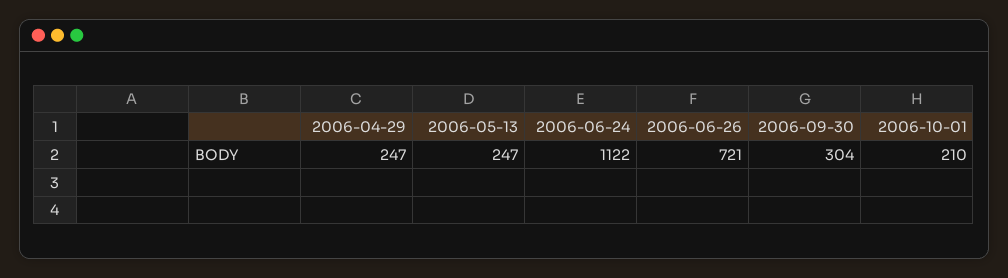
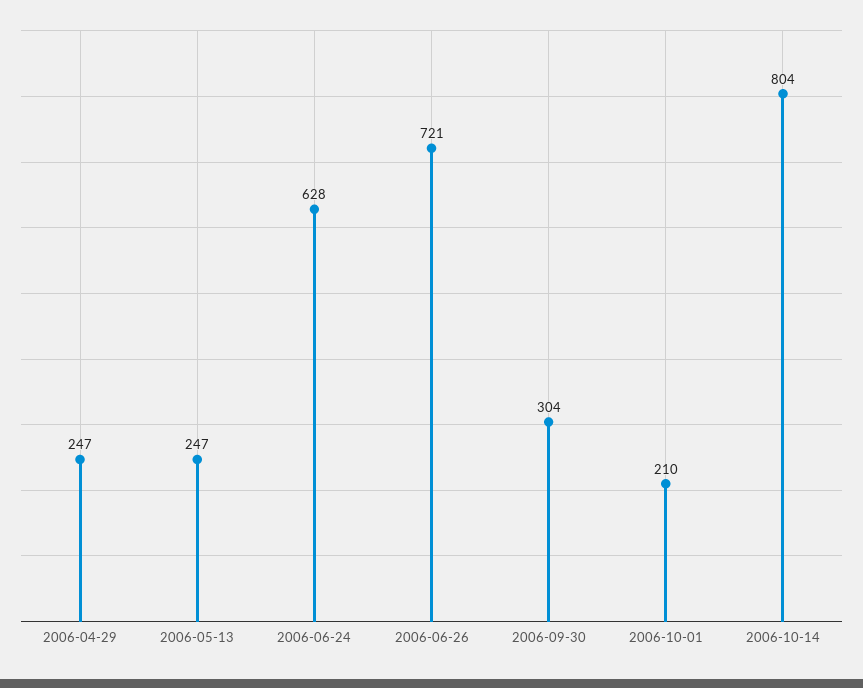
2006-06-24: 1122 -> 628
2006-10-14: none -> 804

